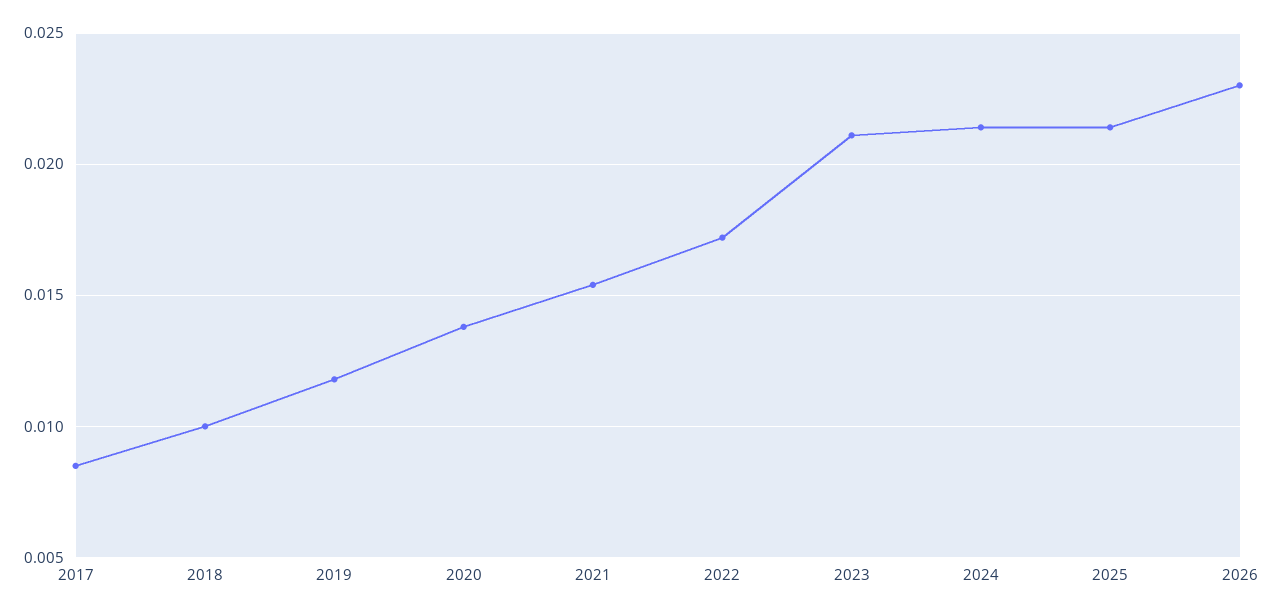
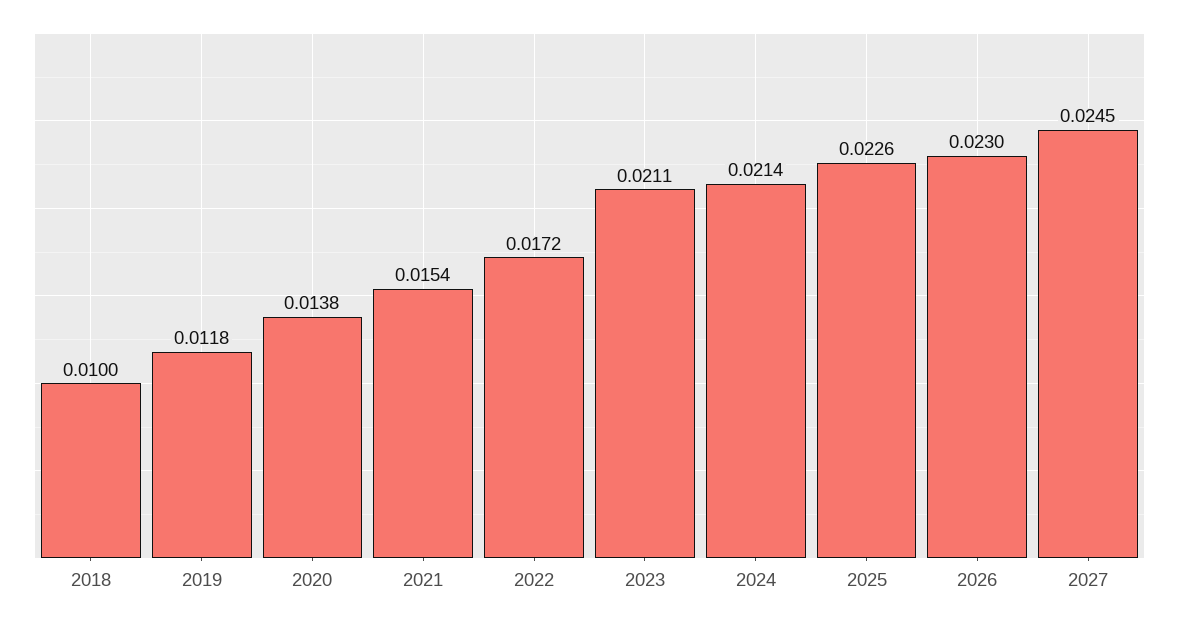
2017: 0.0085 -> none
2025: 0.0215 -> 0.0226
2027: none -> 0.0245

